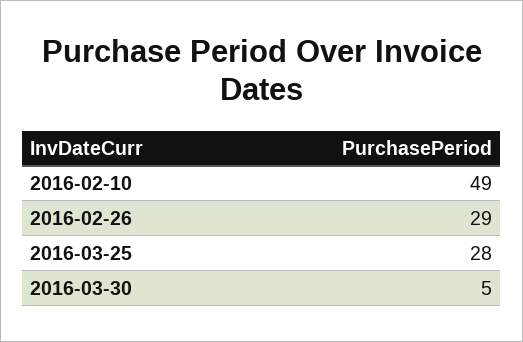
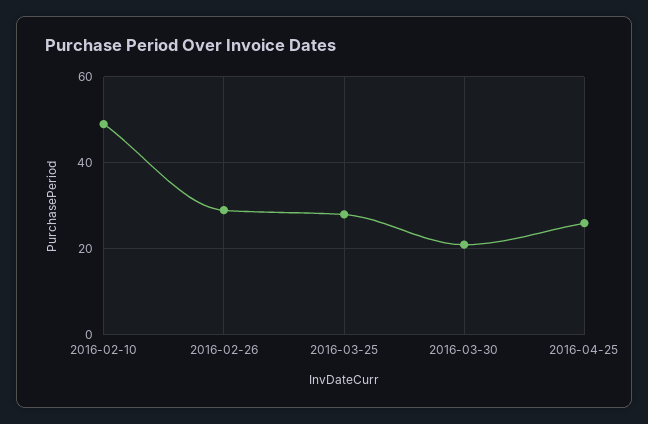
2016-03-30: 5 -> 20
2016-04-25: none -> 25

